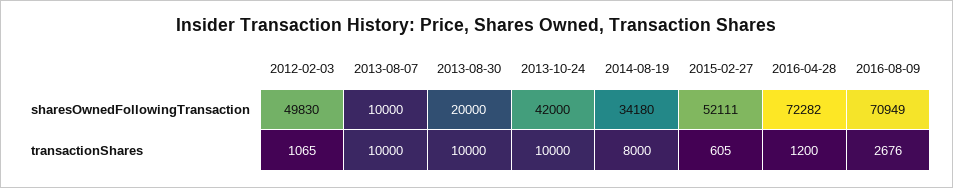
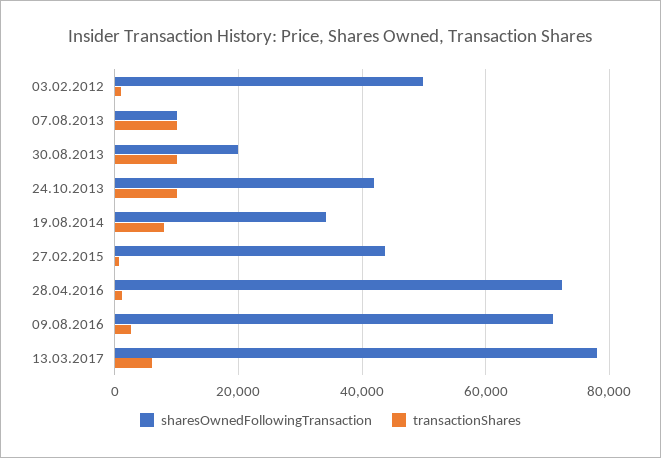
sharesOwnedFollowingTransaction, 2015-02-27: 52111 -> 44000
sharesOwnedFollowingTransaction, 13.03.2017: none -> 78000
transactionShares, 13.03.2017: none -> 6000

